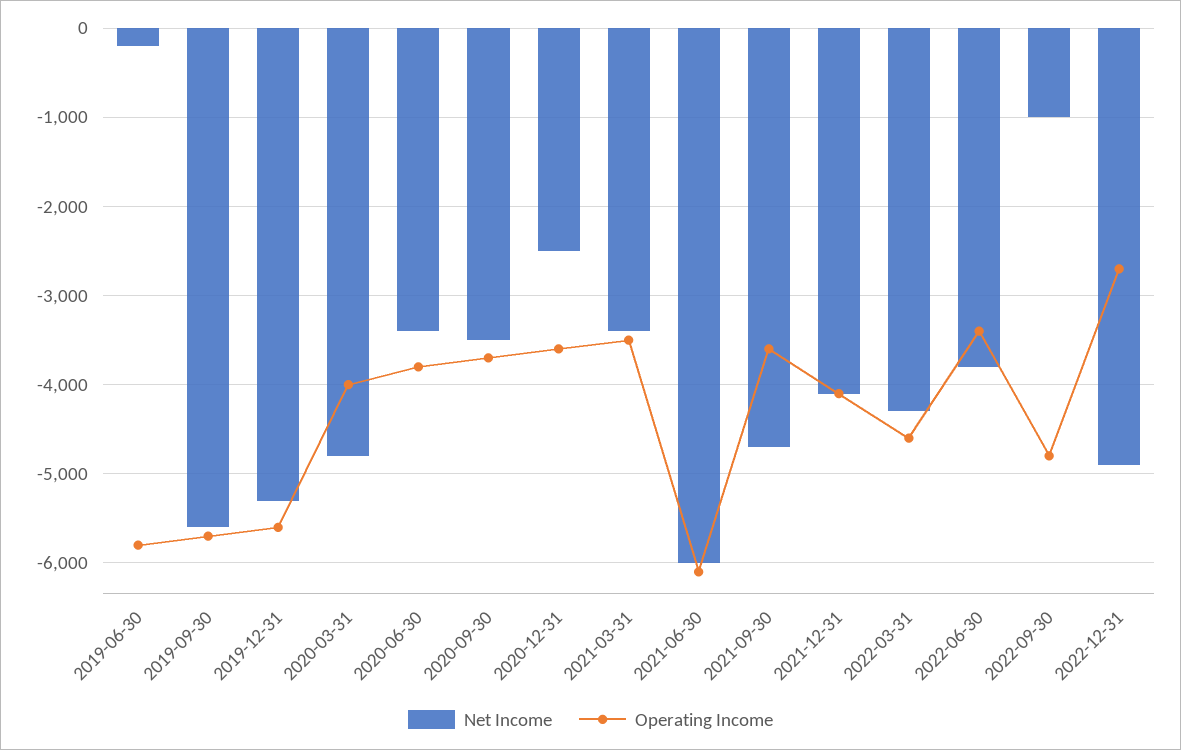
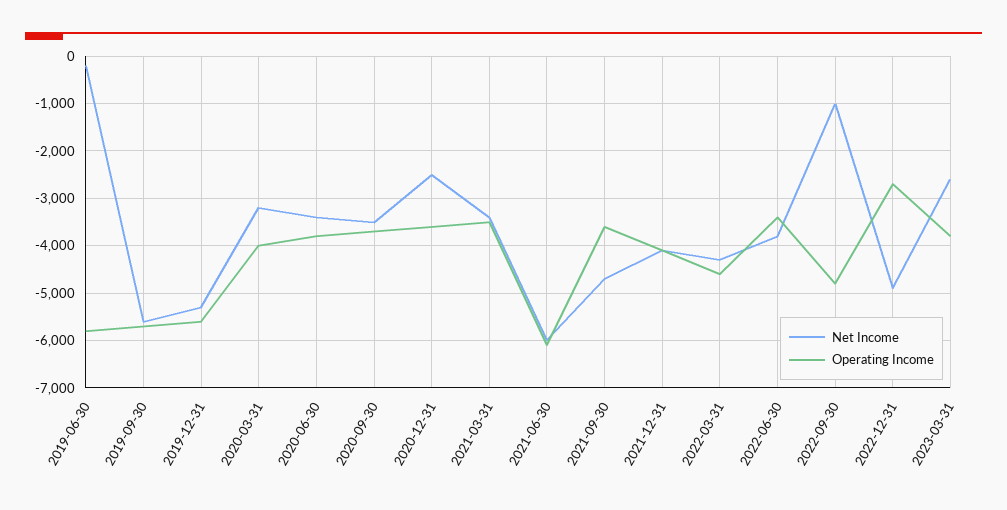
Net Income, 2020-03-31: -4800 -> -3200
Net Income, 2023-03-31: none -> -2600
Operating Income, 2023-03-31: none -> -3800

